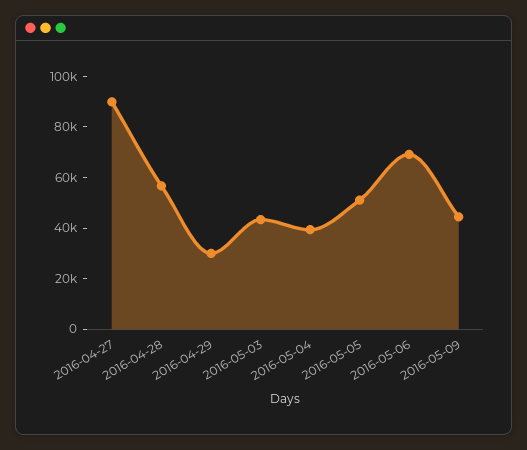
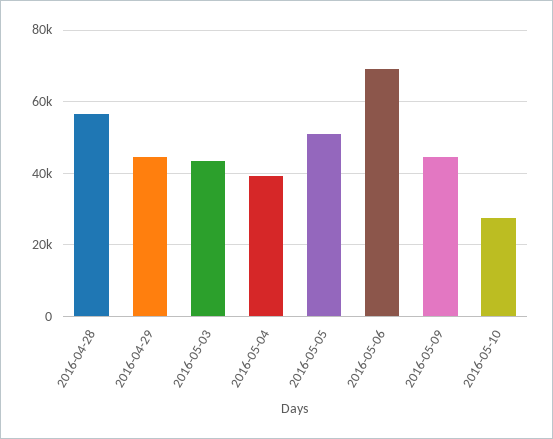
2016-04-27: 90000 -> none
2016-04-29: 30000 -> 44000
2016-05-10: none -> 28000

